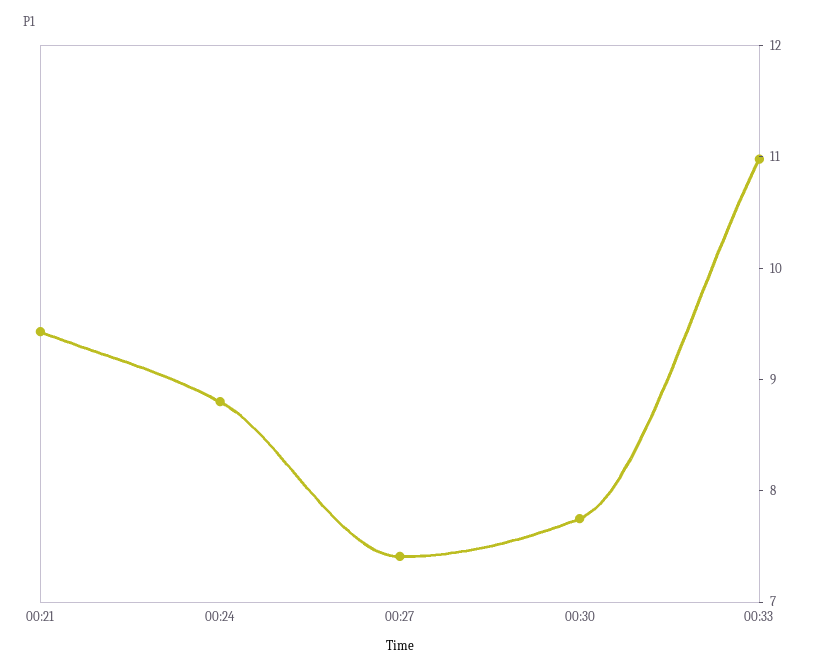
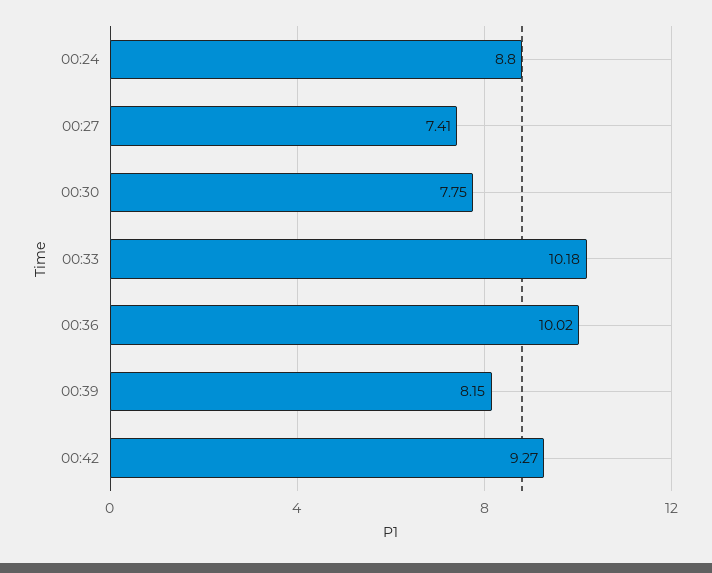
00:21: 9.4 -> none
00:33: 11 -> 10.18
00:36: none -> 10.02
00:39: none -> 8.15
00:42: none -> 9.27

